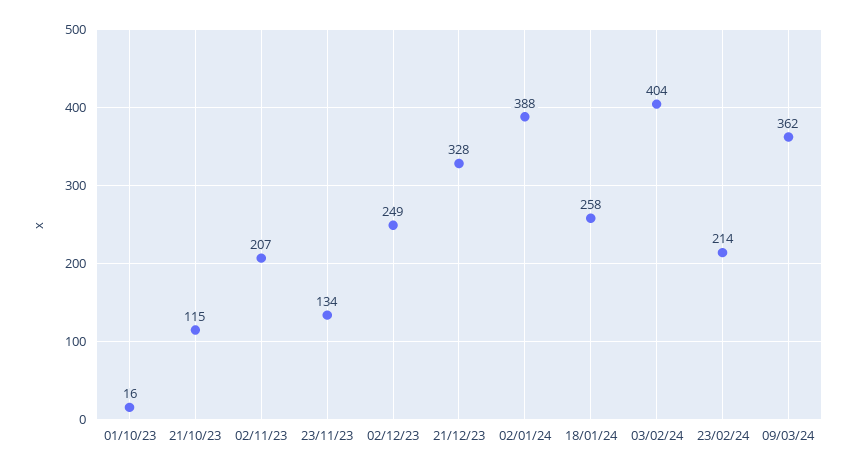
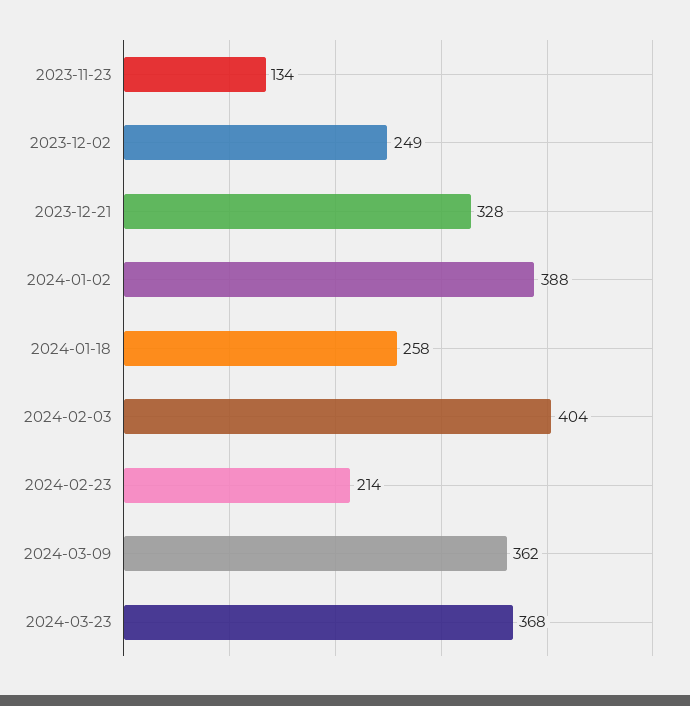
01/10/23: 16 -> none
21/10/23: 115 -> none
02/11/23: 207 -> none
2024-03-23: none -> 368

